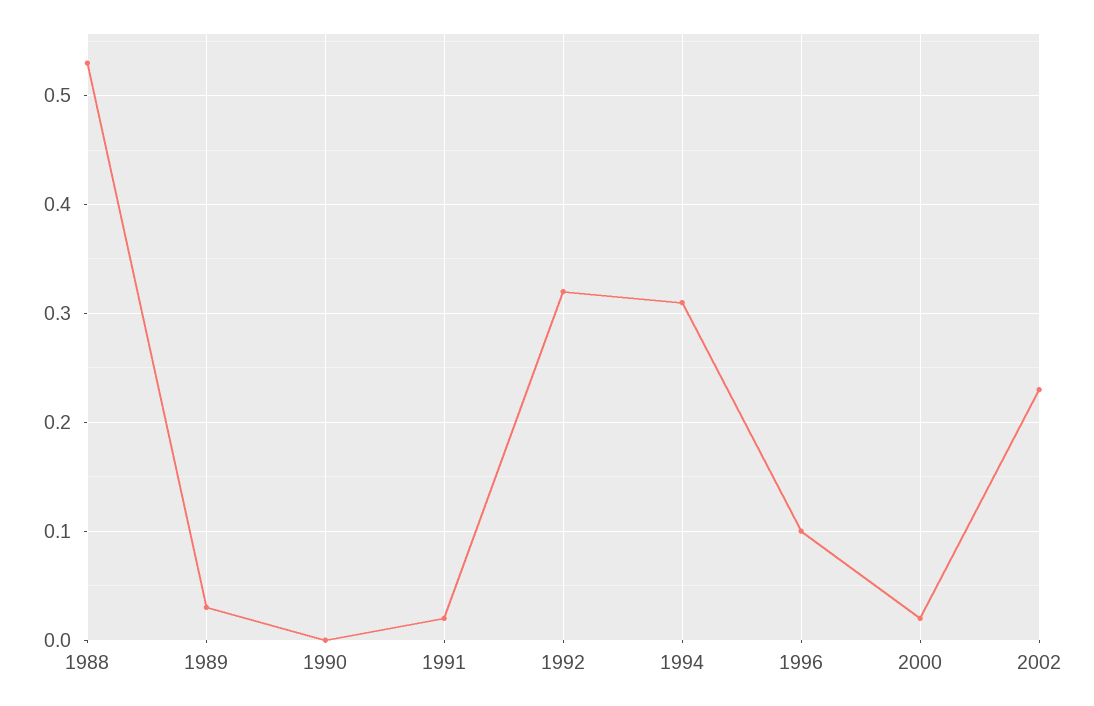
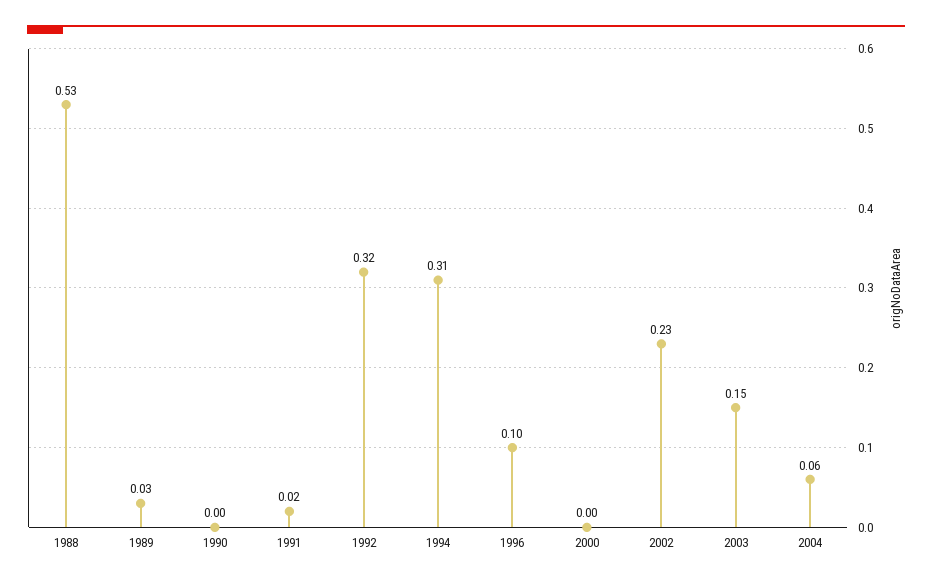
2000: 0.02 -> 0
2003: none -> 0.15
2004: none -> 0.06

